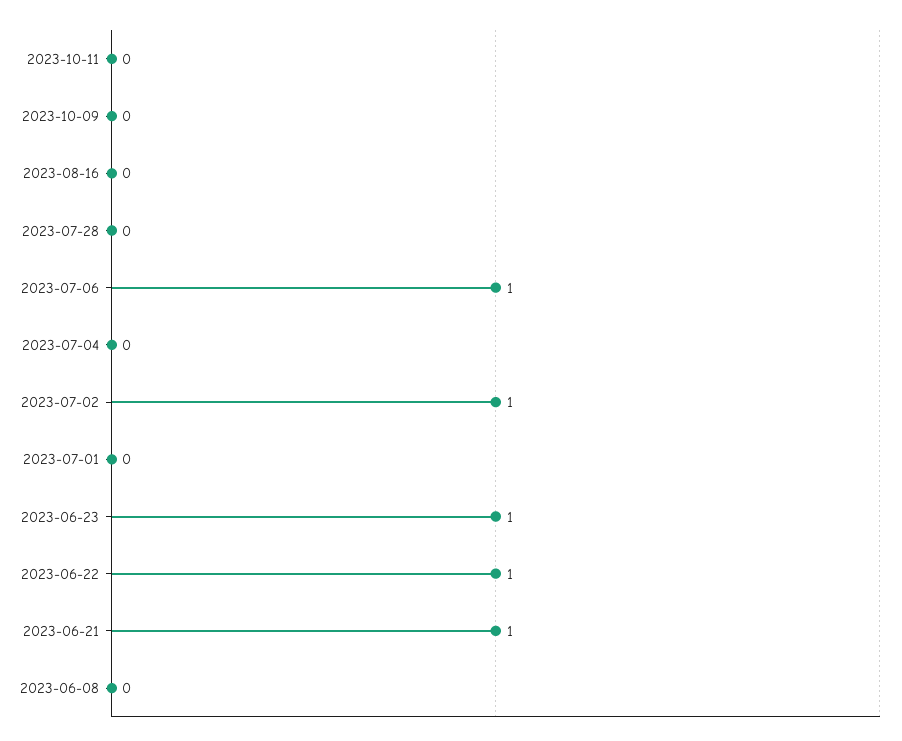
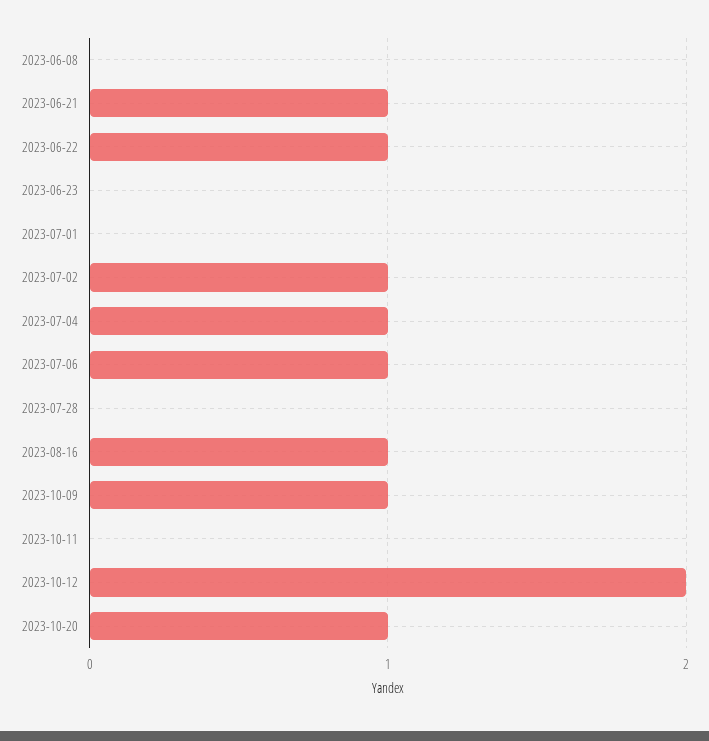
2023-10-09: 0 -> 1
2023-08-16: 0 -> 1
2023-07-04: 0 -> 1
2023-06-23: 1 -> 0
2023-10-12: none -> 2
2023-10-20: none -> 1

